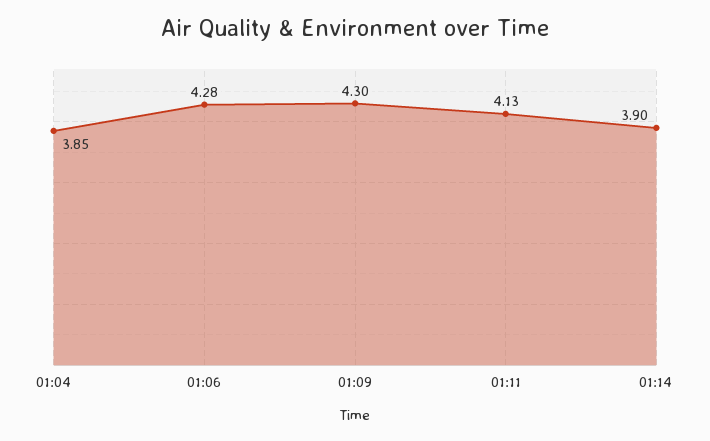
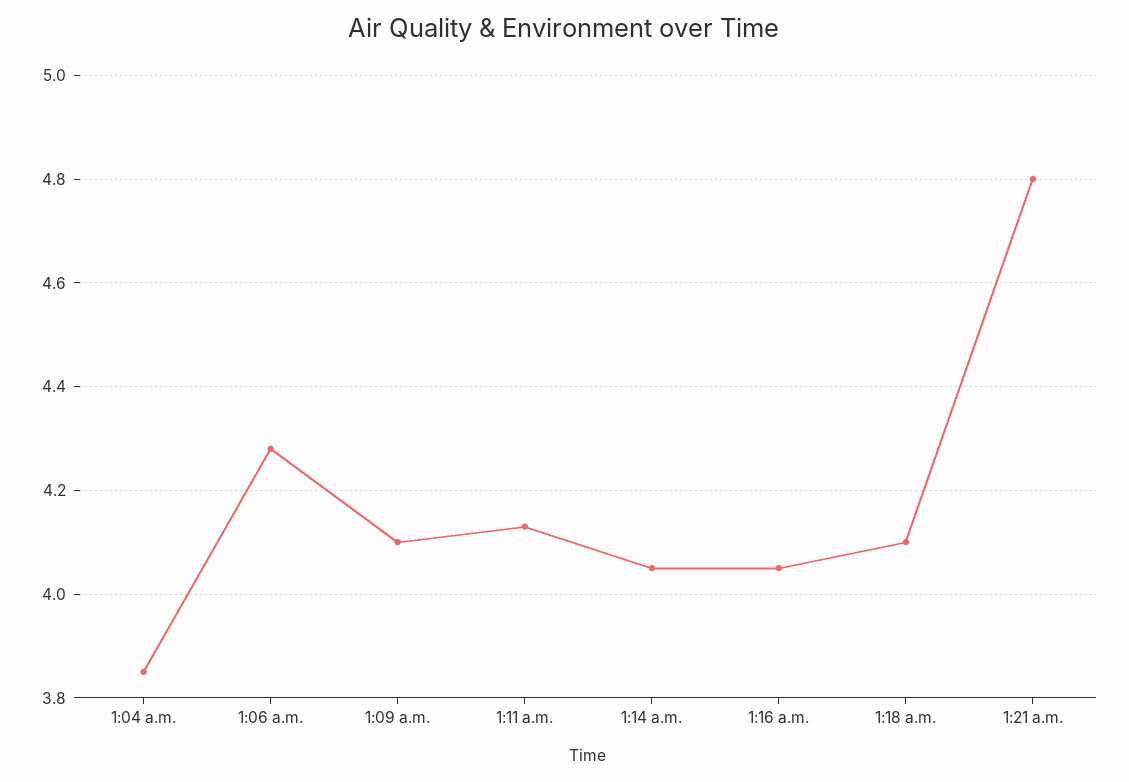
01:09: 4.3 -> 4.1
01:14: 3.9 -> 4.05
1:16 a.m.: none -> 4.05
1:18 a.m.: none -> 4.1
1:21 a.m.: none -> 4.8

